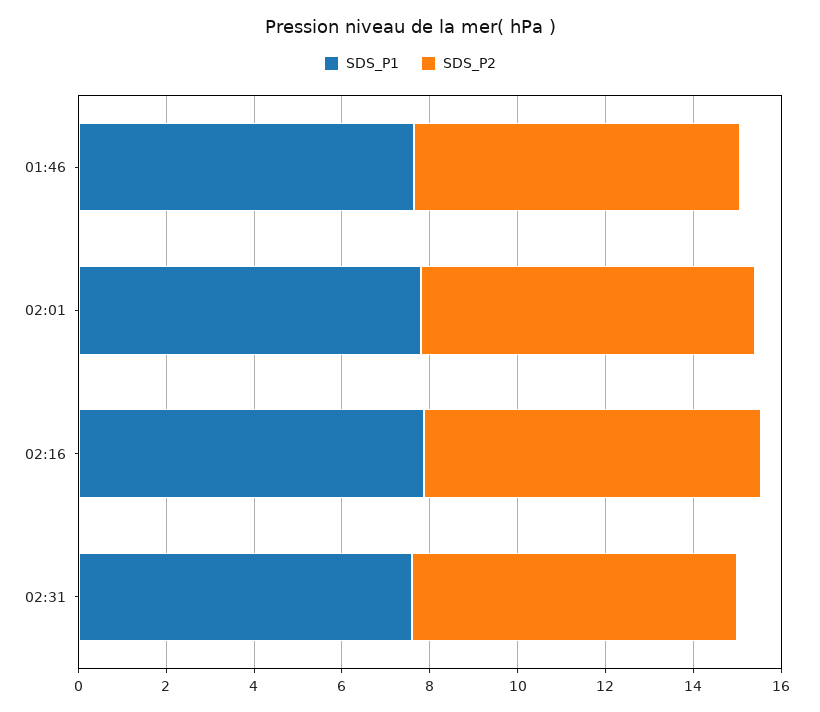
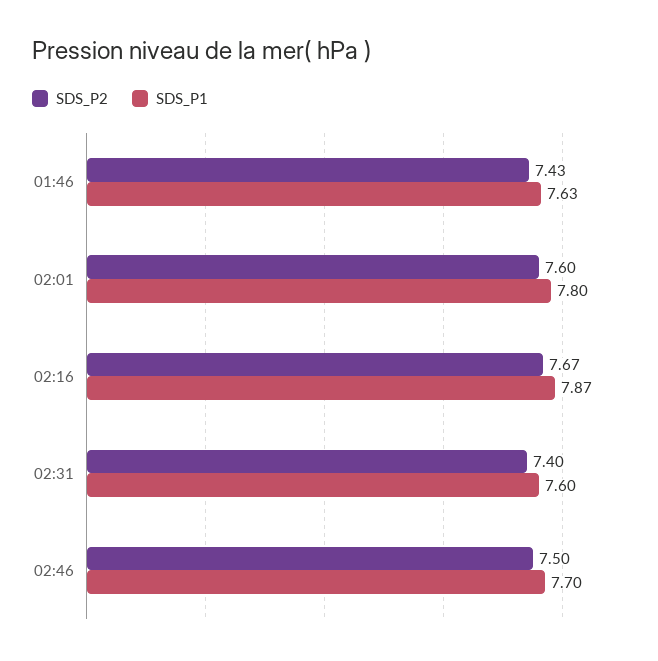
SDS_P2, 02:46: none -> 7.5
SDS_P1, 02:46: none -> 7.7

